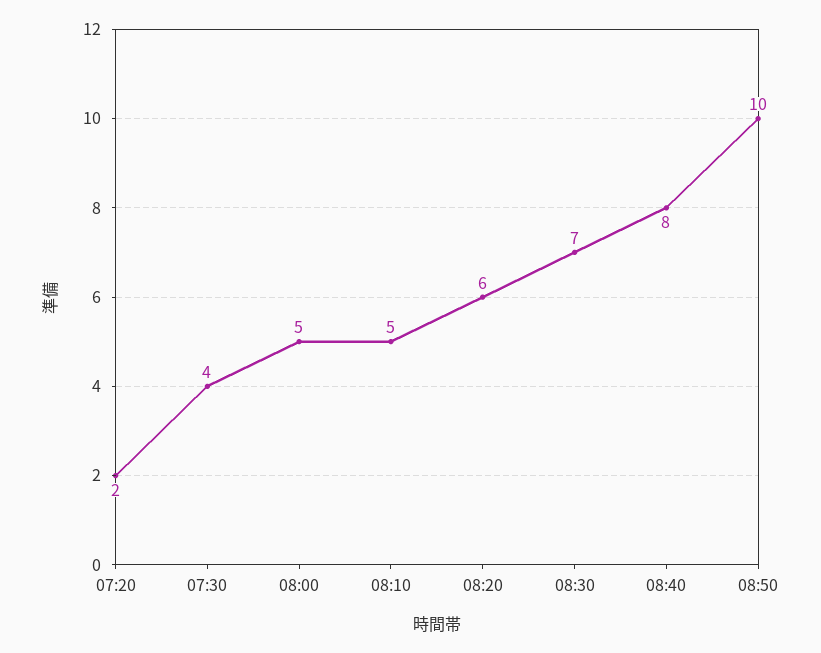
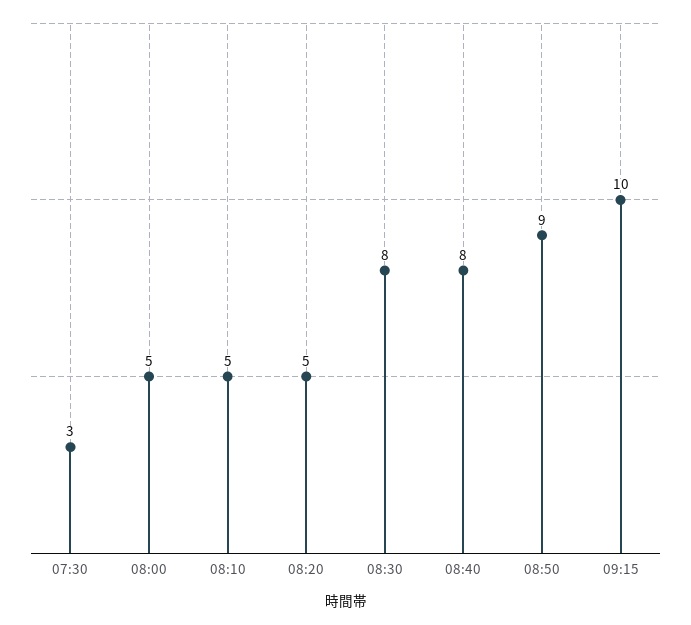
07:20: 2 -> none
07:30: 4 -> 3
08:20: 6 -> 5
08:30: 7 -> 8
08:50: 10 -> 9
09:15: none -> 10

